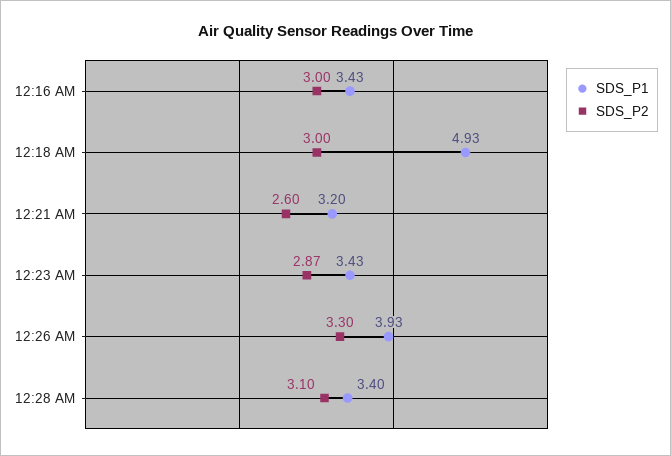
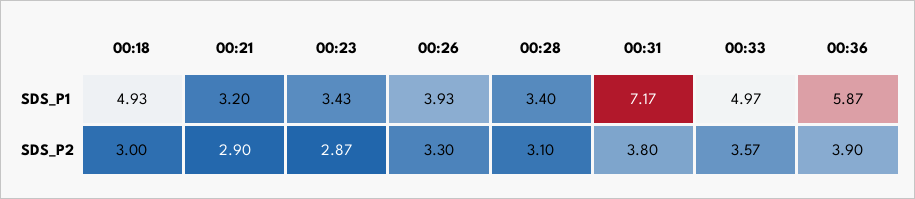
SDS_P1, 12:16 AM: 3.43 -> none
SDS_P2, 12:16 AM: 3 -> none
SDS_P2, 12:21 AM: 2.6 -> 2.9
SDS_P1, 00:31: none -> 7.17
SDS_P1, 00:33: none -> 4.97
SDS_P1, 00:36: none -> 5.87
SDS_P2, 00:31: none -> 3.8
SDS_P2, 00:33: none -> 3.57
SDS_P2, 00:36: none -> 3.9

